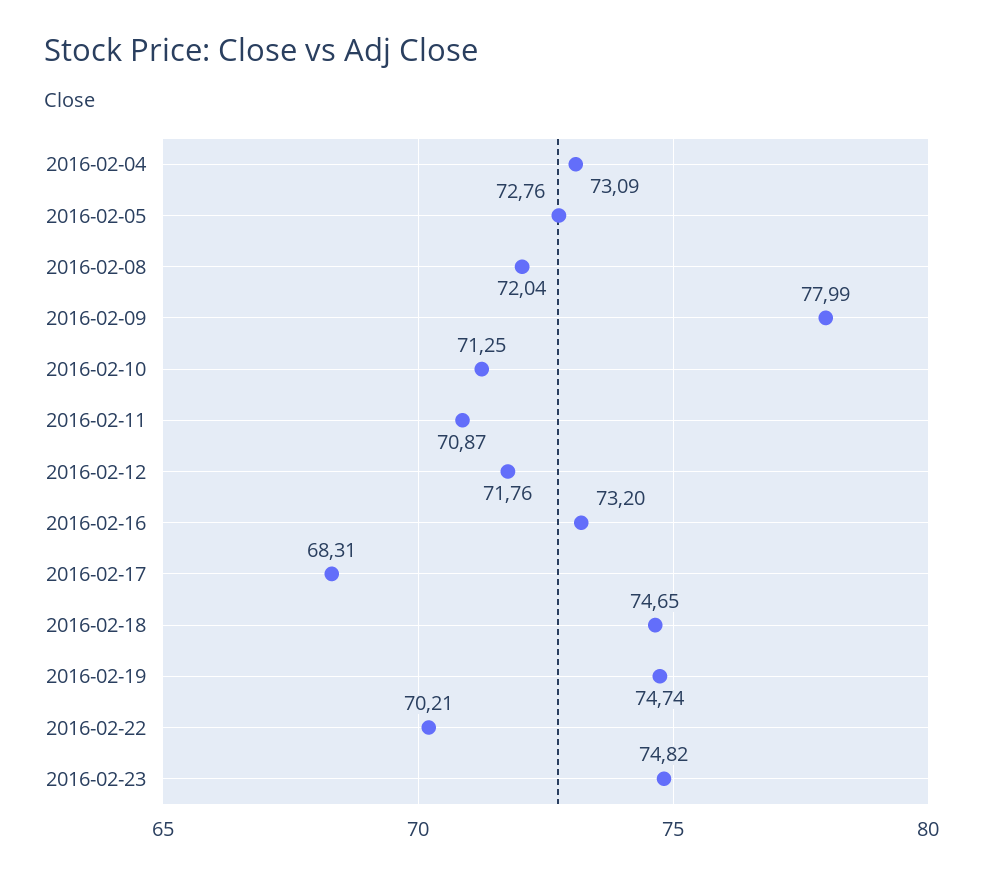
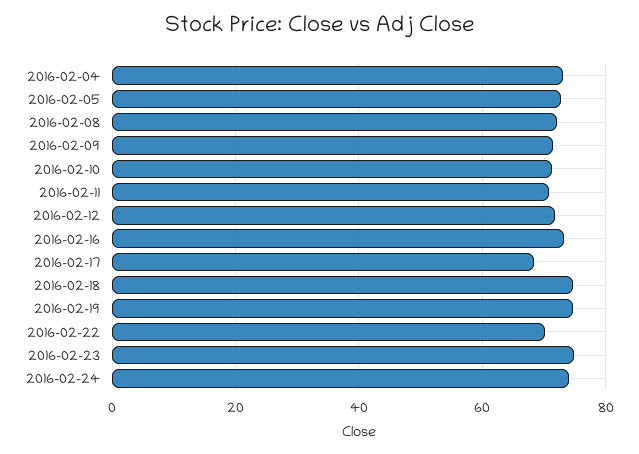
2016-02-09: 77.99 -> 72
2016-02-24: none -> 74

